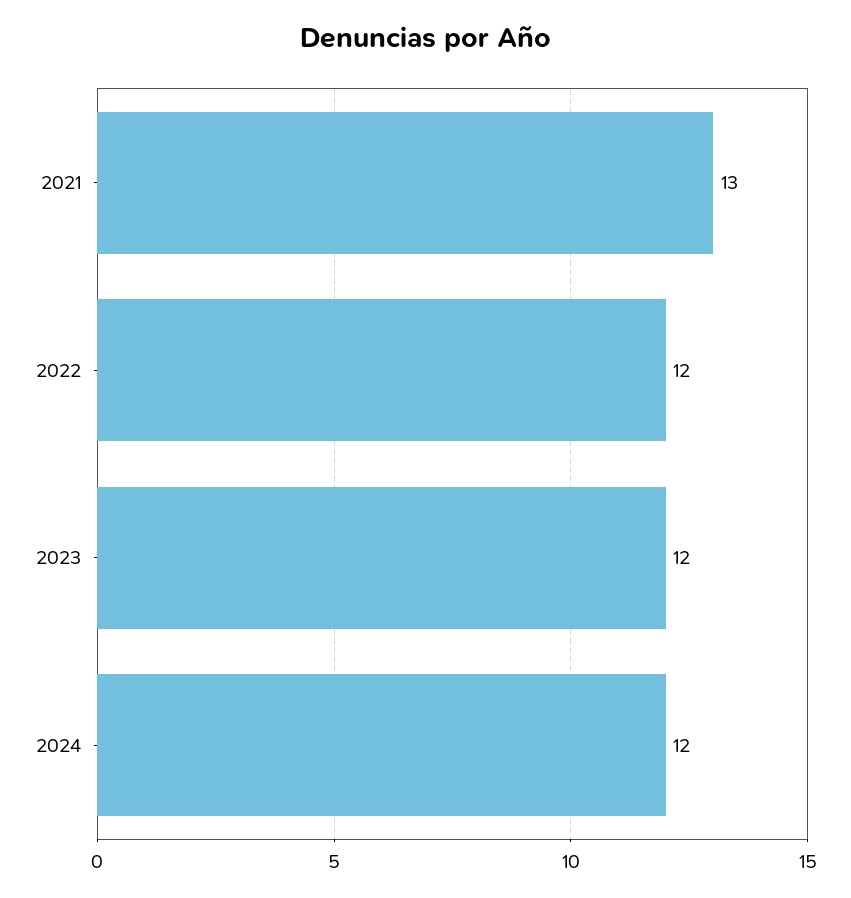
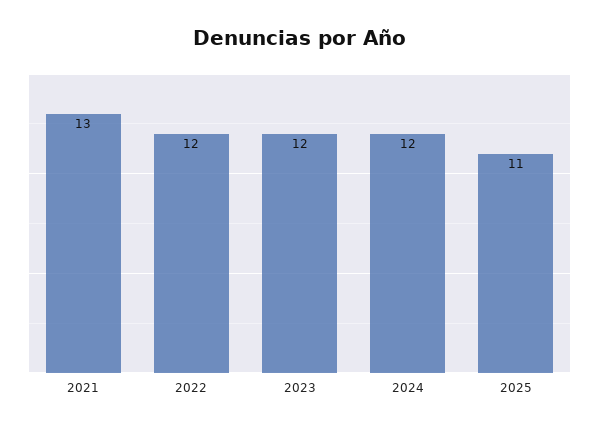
2025: none -> 11

